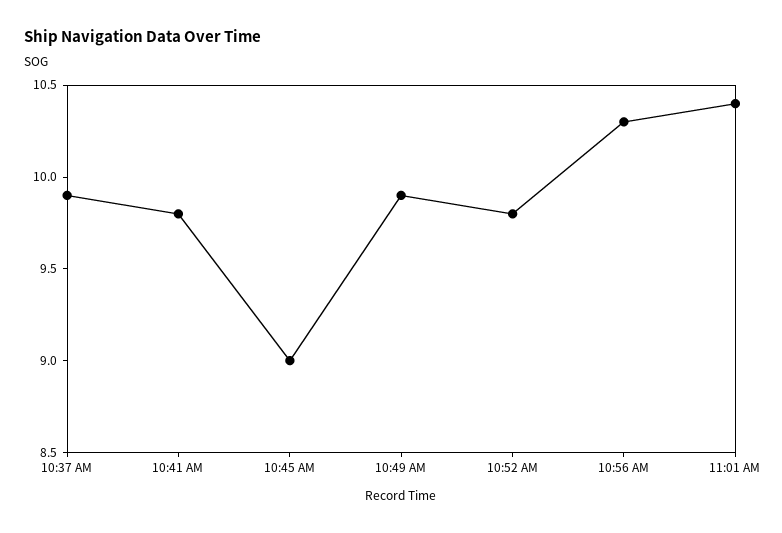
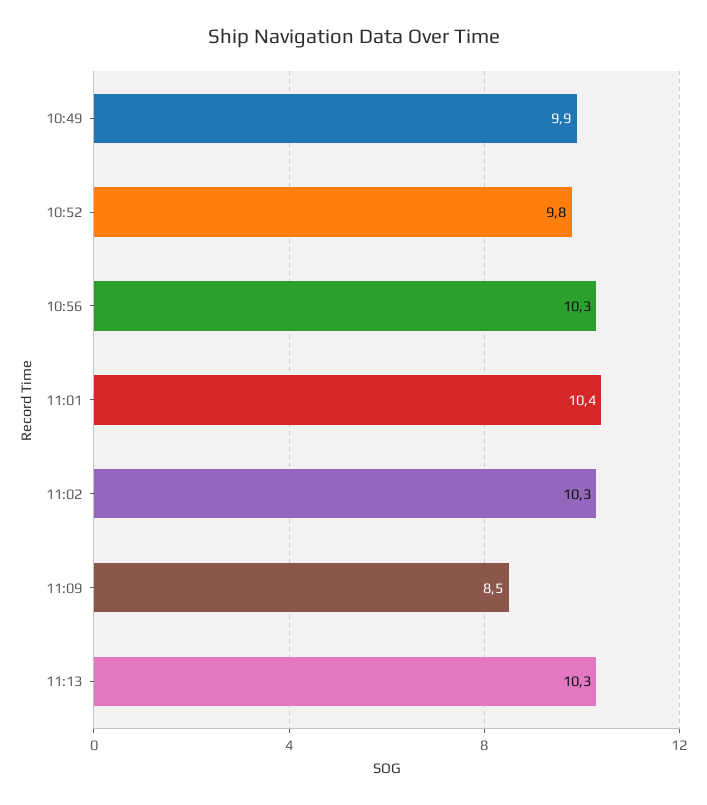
10:37 AM: 9.9 -> none
10:41 AM: 9.8 -> none
10:45 AM: 9 -> none
11:02: none -> 10.3
11:09: none -> 8.5
11:13: none -> 10.3

